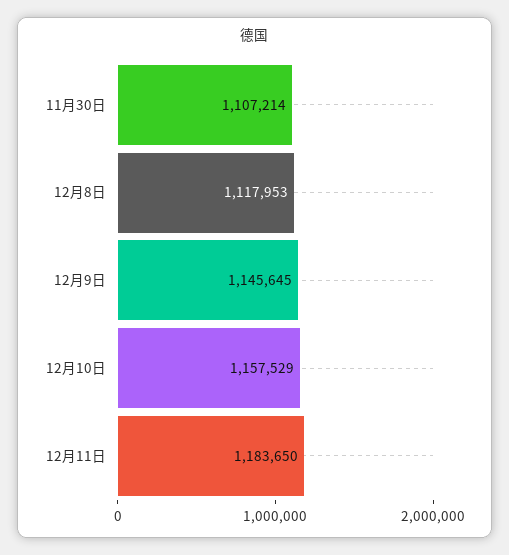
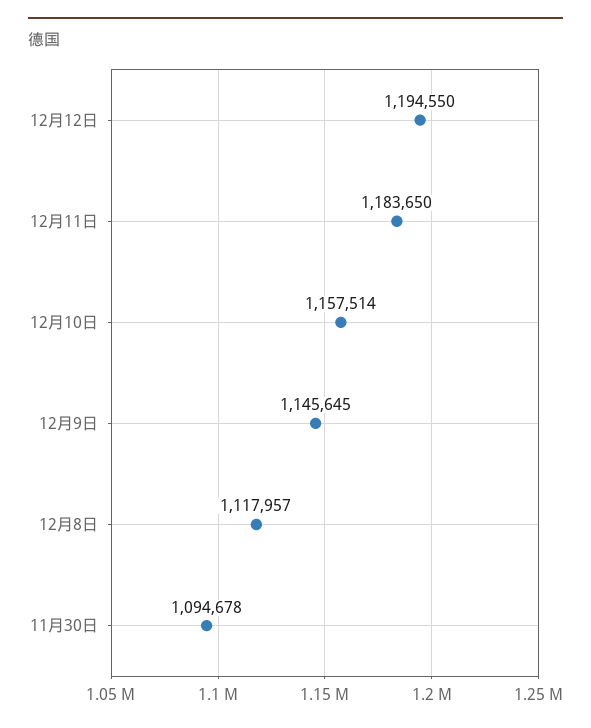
11月30日: 1107214 -> 1094678
12月8日: 1117953 -> 1117957
12月10日: 1157529 -> 1157514
12月12日: none -> 1194550

